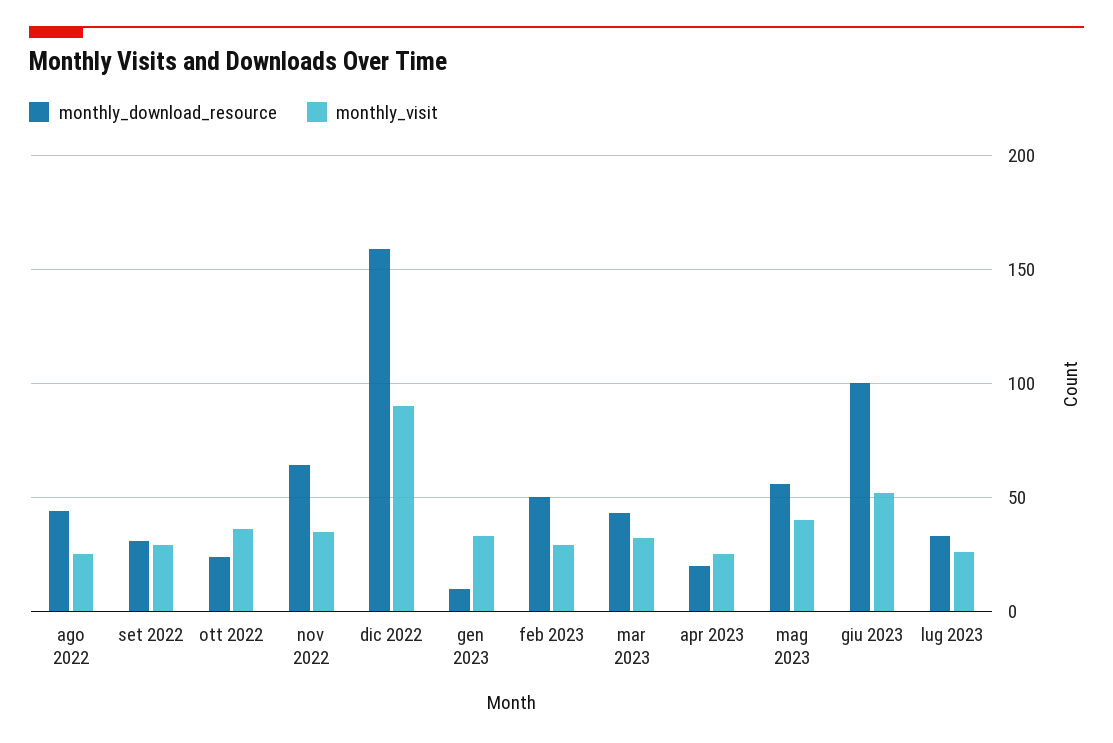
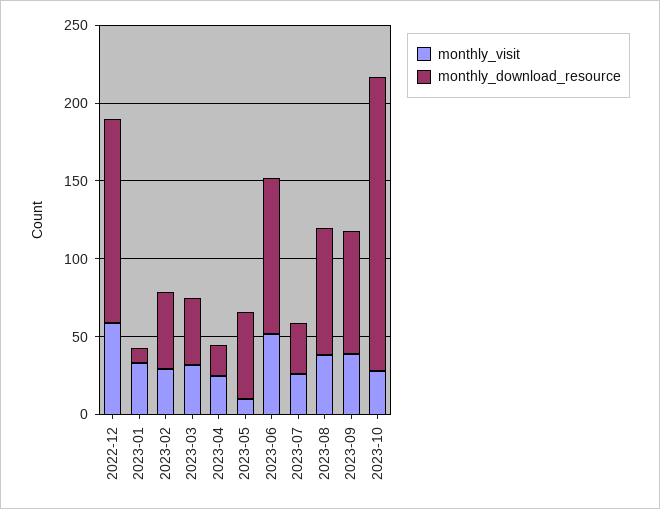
monthly_download_resource, ago 2022: 45 -> none
monthly_visit, ago 2022: 25 -> none
monthly_download_resource, set 2022: 30 -> none
monthly_visit, set 2022: 30 -> none
monthly_download_resource, ott 2022: 25 -> none
monthly_visit, ott 2022: 35 -> none
monthly_download_resource, nov 2022: 65 -> none
monthly_visit, nov 2022: 35 -> none
monthly_download_resource, dic 2022: 160 -> 130
monthly_visit, dic 2022: 90 -> 60
monthly_visit, mag 2023: 40 -> 10
monthly_visit, 2023-08: none -> 40
monthly_download_resource, 2023-08: none -> 80
monthly_visit, 2023-09: none -> 40
monthly_download_resource, 2023-09: none -> 80
monthly_visit, 2023-10: none -> 30
monthly_download_resource, 2023-10: none -> 190

